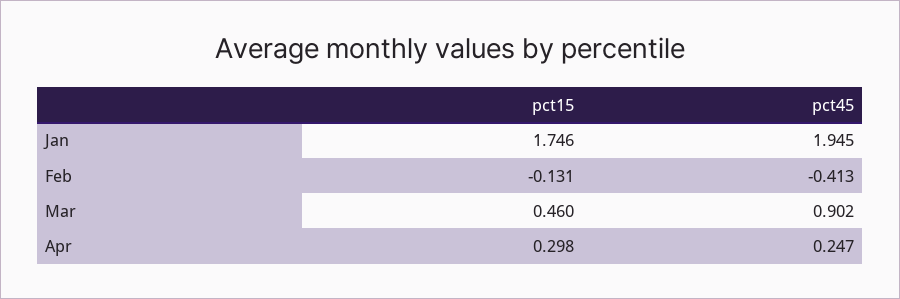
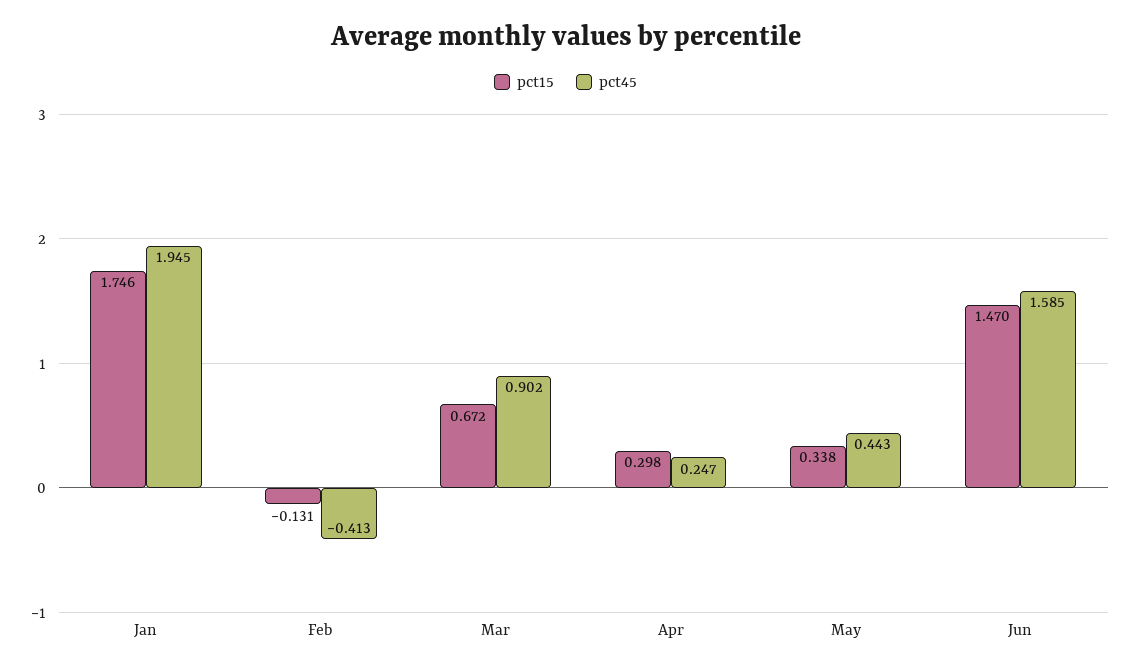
pct15, Mar: 0.46 -> 0.672
pct15, May: none -> 0.338
pct45, May: none -> 0.443
pct15, Jun: none -> 1.47
pct45, Jun: none -> 1.585

